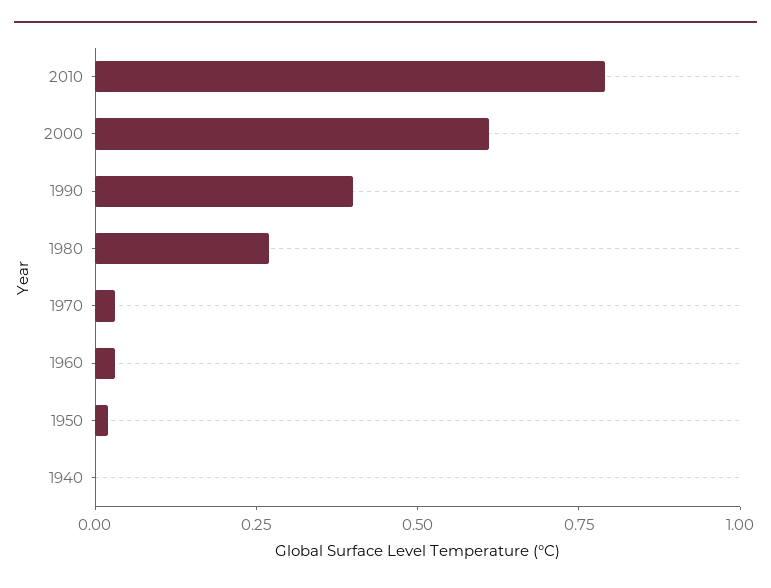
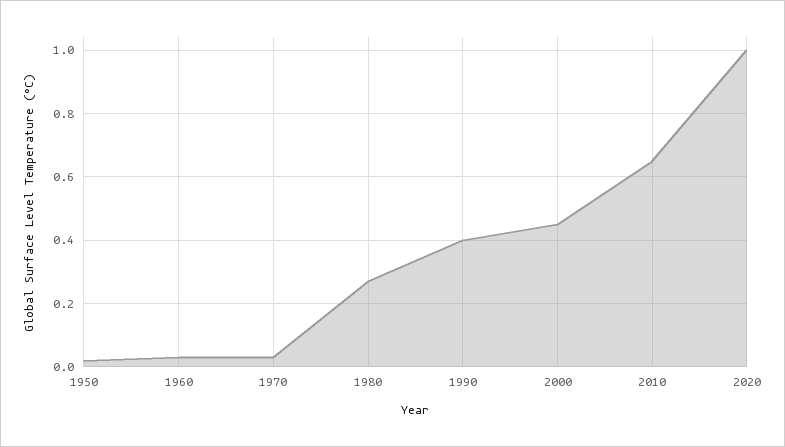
2010: 0.8 -> 0.65
2000: 0.6 -> 0.45
1940: 0 -> none
2020: none -> 1

